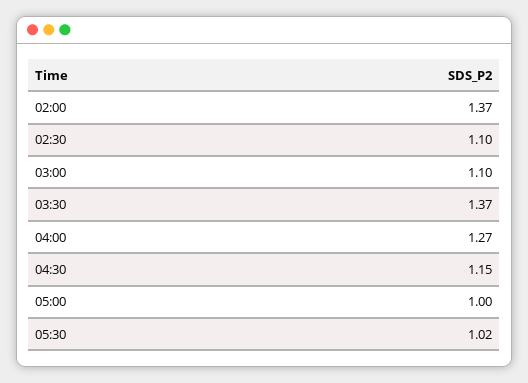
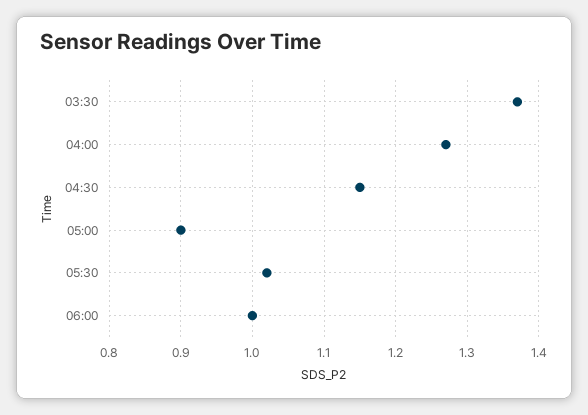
02:00: 1.37 -> none
02:30: 1.1 -> none
03:00: 1.1 -> none
05:00: 1 -> 0.9
06:00: none -> 1

